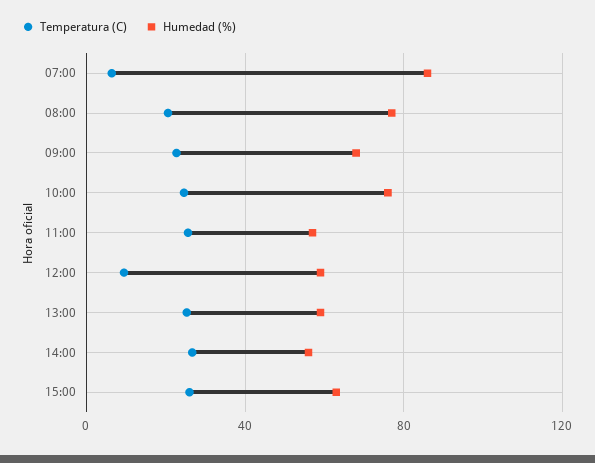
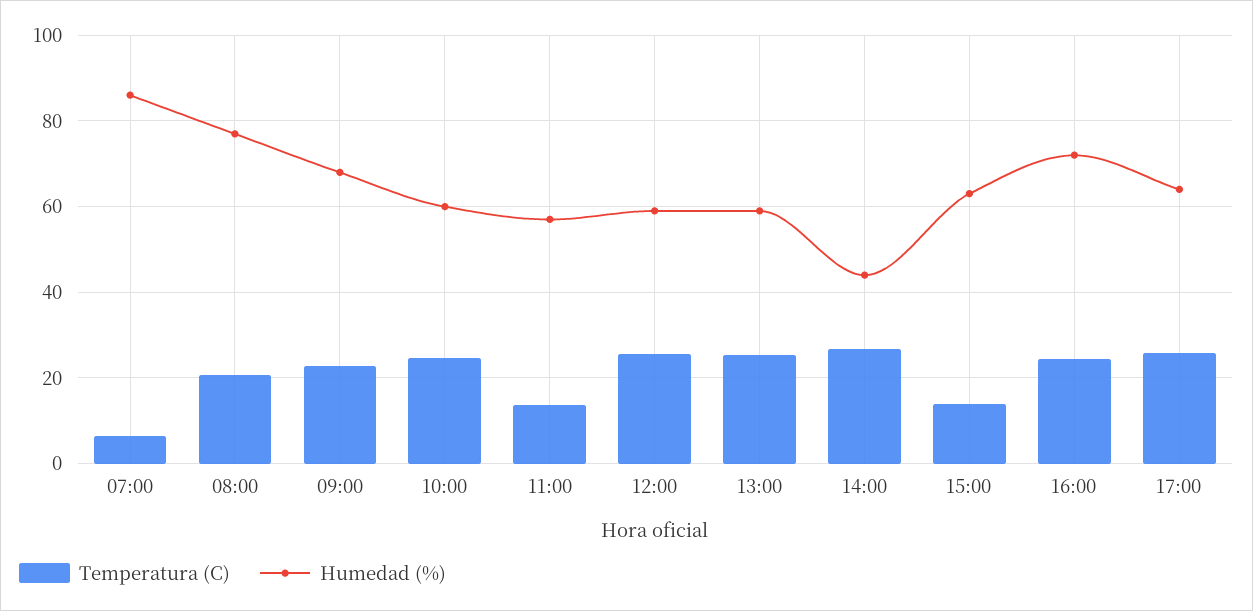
Humedad (%), 10:00: 75 -> 60
Temperatura (C), 11:00: 25 -> 14
Temperatura (C), 12:00: 10 -> 26
Humedad (%), 14:00: 55 -> 44
Temperatura (C), 15:00: 25 -> 14
Temperatura (C), 16:00: none -> 24
Humedad (%), 16:00: none -> 72
Temperatura (C), 17:00: none -> 26
Humedad (%), 17:00: none -> 64

